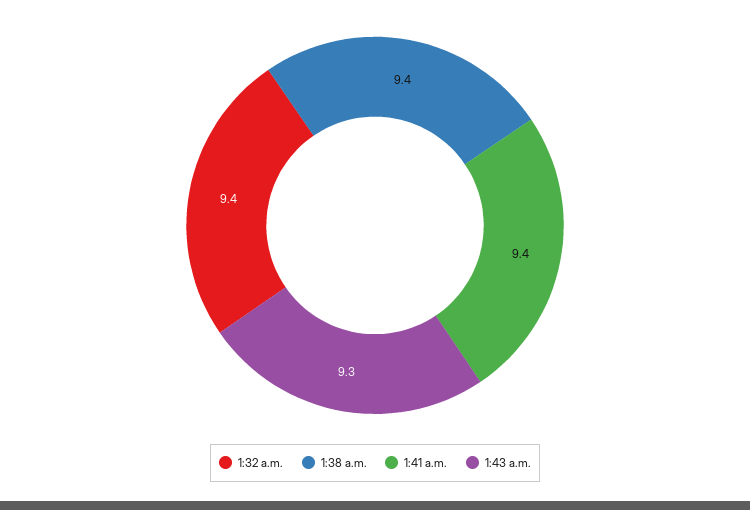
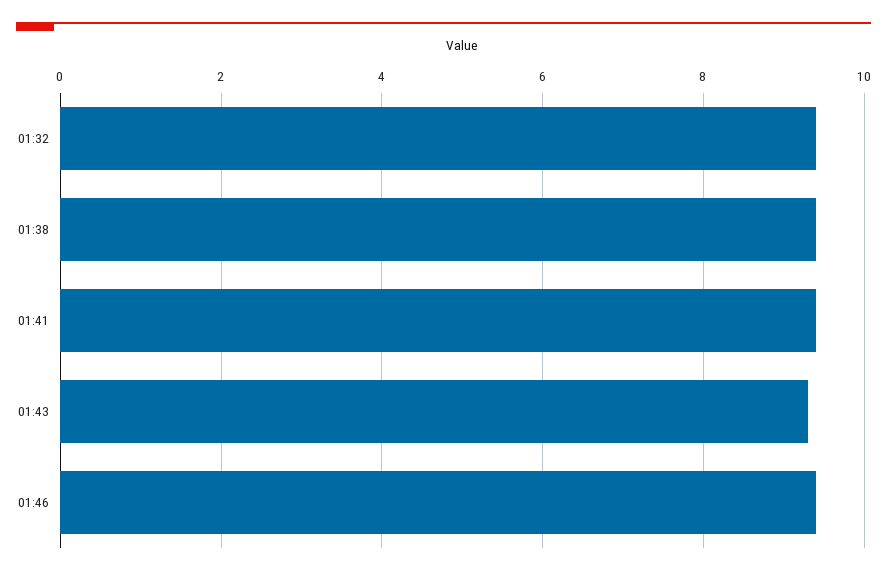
01:46: none -> 9.5

